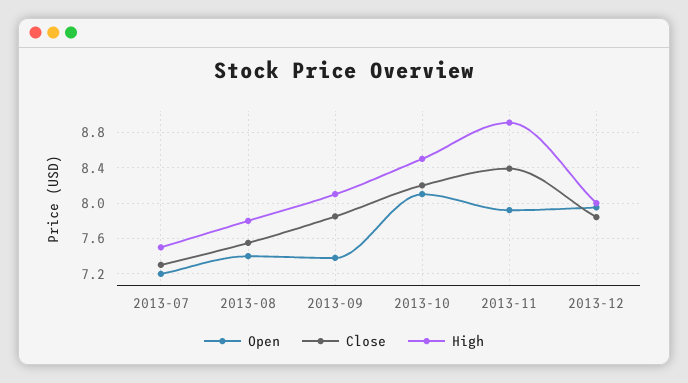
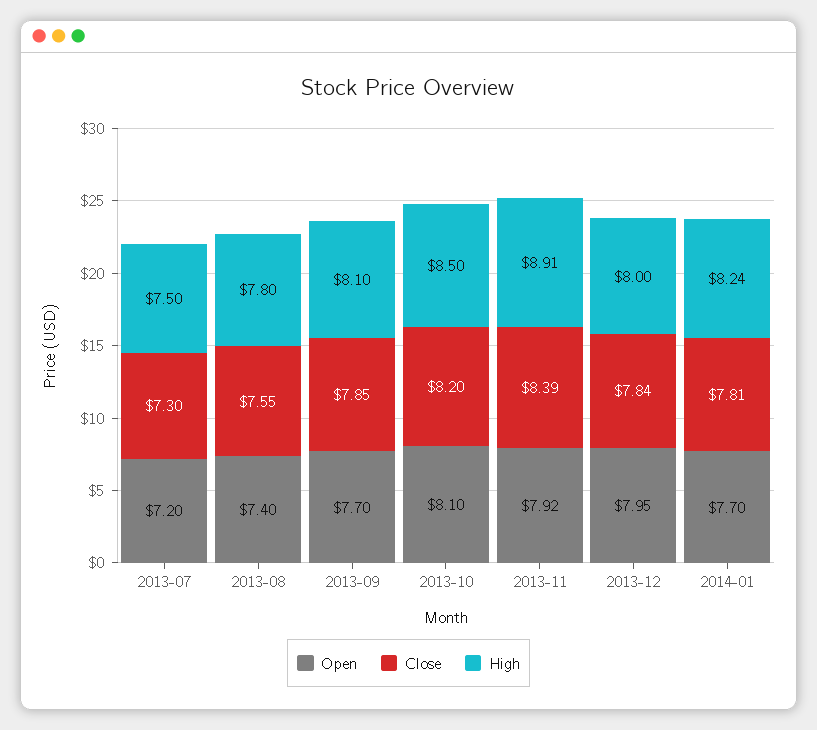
Open, 2013-09: 7.4 -> 7.7
Open, 2014-01: none -> 7.7
Close, 2014-01: none -> 7.81
High, 2014-01: none -> 8.24

